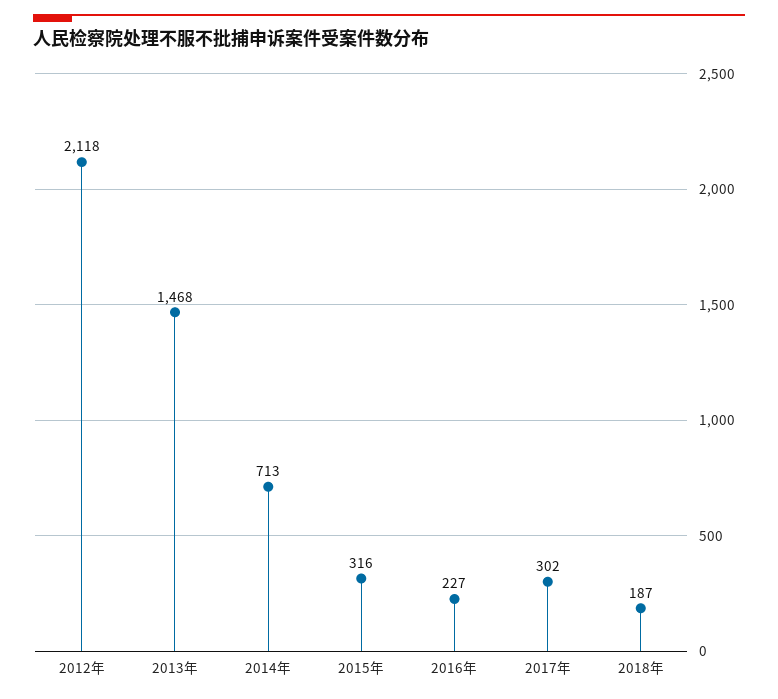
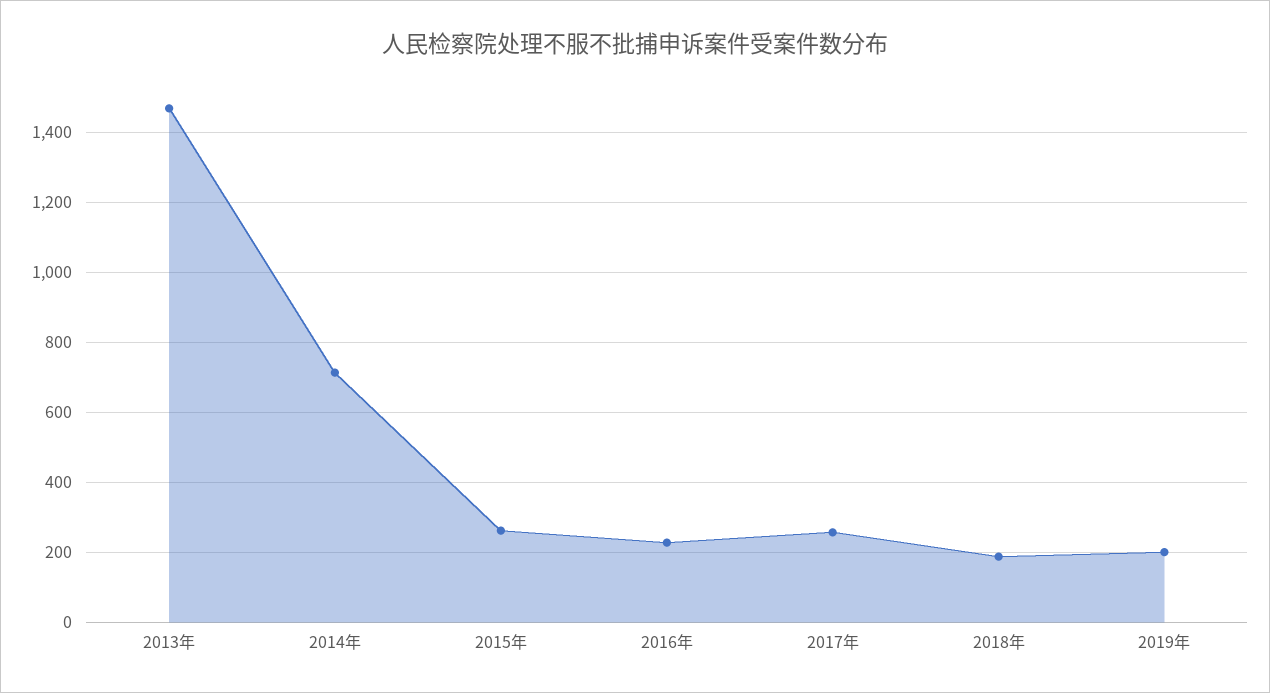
2012年: 2118 -> none
2015年: 316 -> 260
2017年: 302 -> 260
2019年: none -> 200

